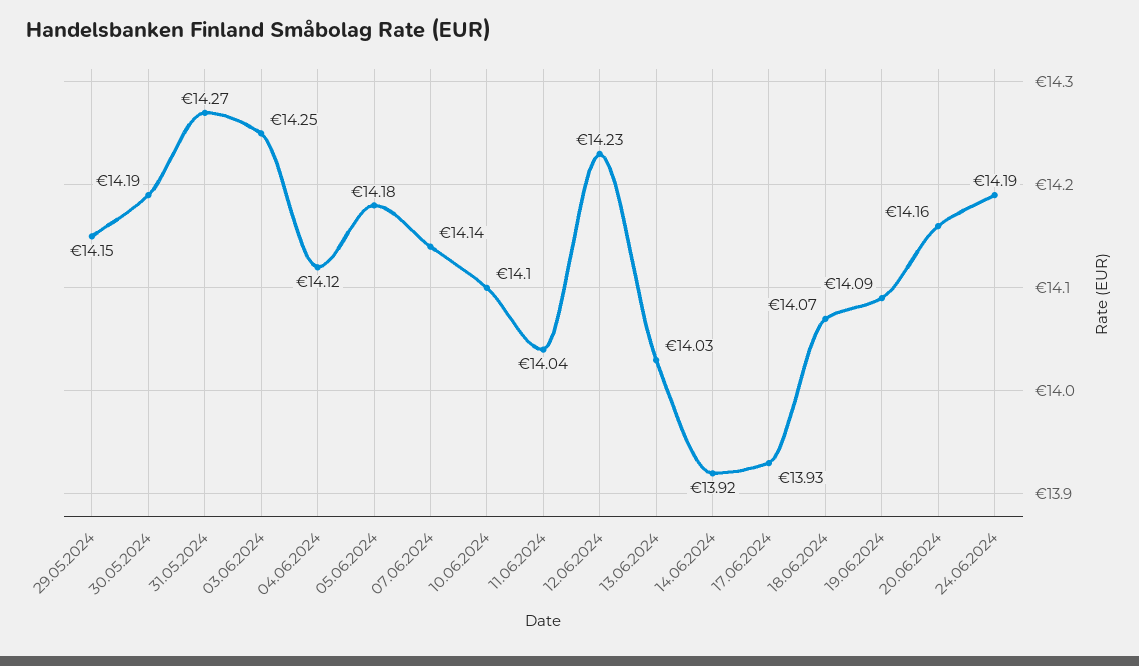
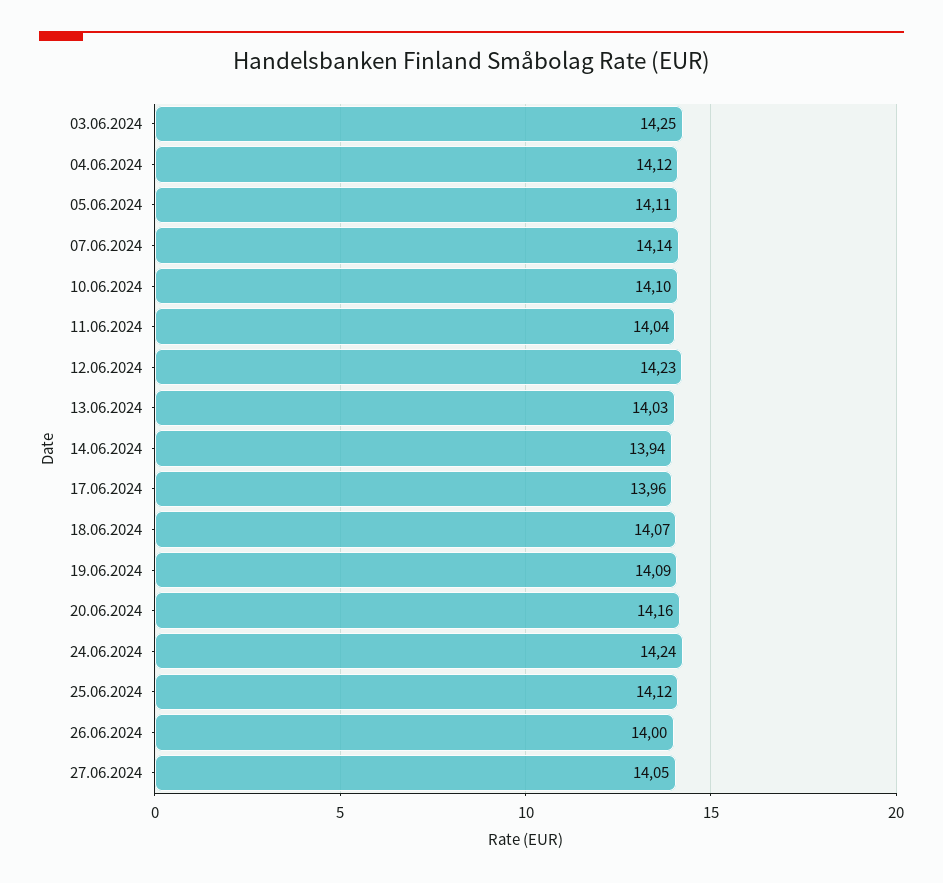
29.05.2024: 14.15 -> none
30.05.2024: 14.19 -> none
31.05.2024: 14.27 -> none
05.06.2024: 14.18 -> 14.11
14.06.2024: 13.92 -> 13.94
17.06.2024: 13.93 -> 13.96
24.06.2024: 14.19 -> 14.24
25.06.2024: none -> 14.12
26.06.2024: none -> 14
27.06.2024: none -> 14.05

